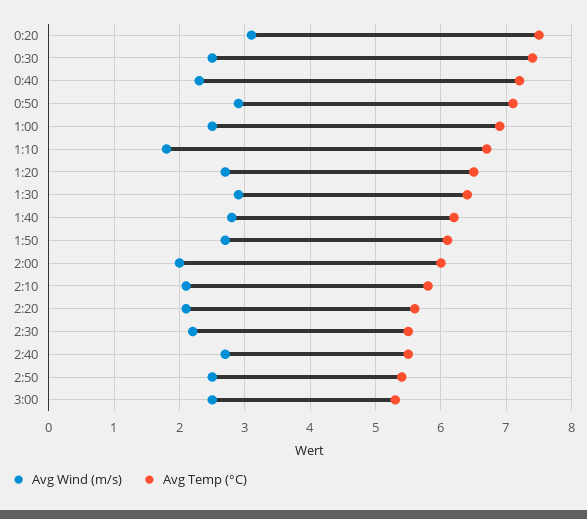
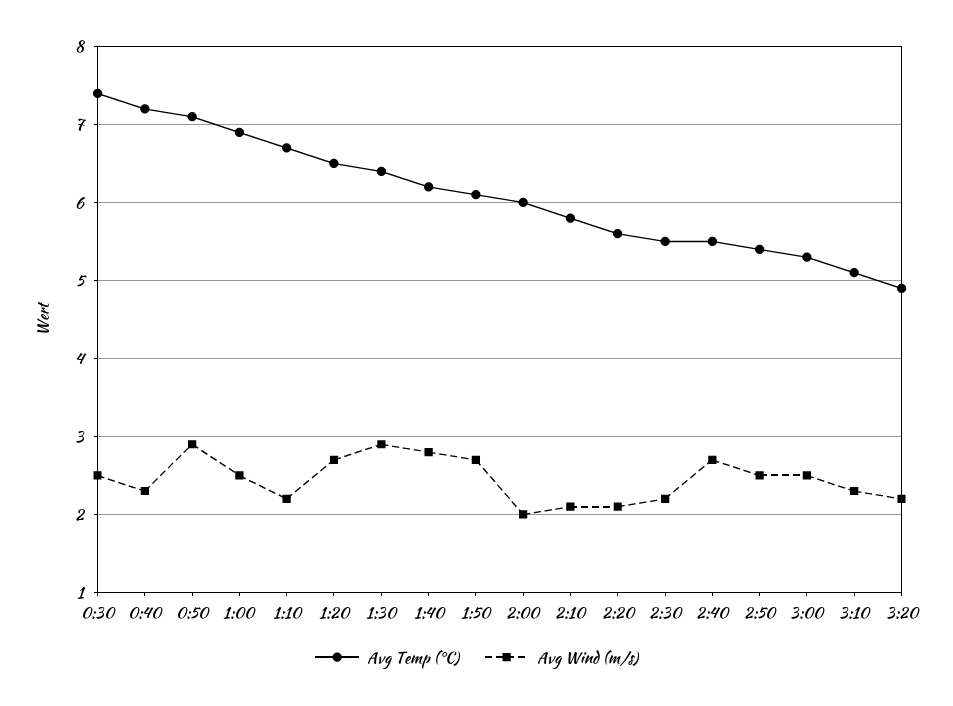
Avg Wind (m/s), 0:20: 3.1 -> none
Avg Temp (°C), 0:20: 7.5 -> none
Avg Wind (m/s), 1:10: 1.8 -> 2.2
Avg Temp (°C), 3:10: none -> 5.1
Avg Wind (m/s), 3:10: none -> 2.3
Avg Temp (°C), 3:20: none -> 4.9
Avg Wind (m/s), 3:20: none -> 2.2

